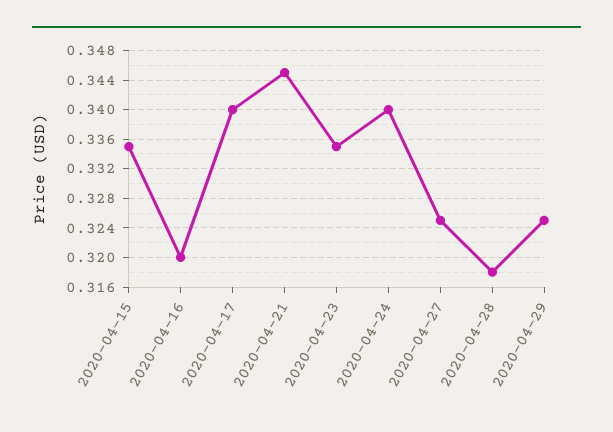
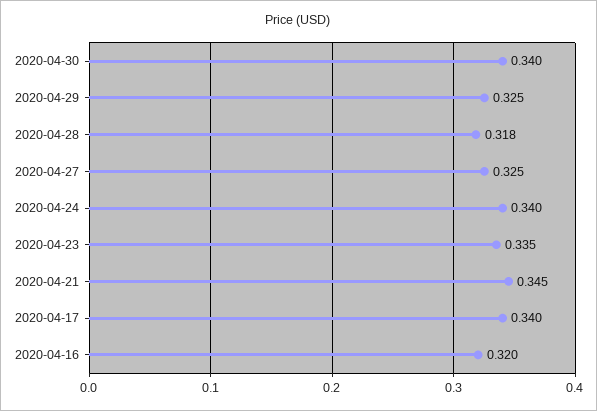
2020-04-15: 0.335 -> none
2020-04-30: none -> 0.34

